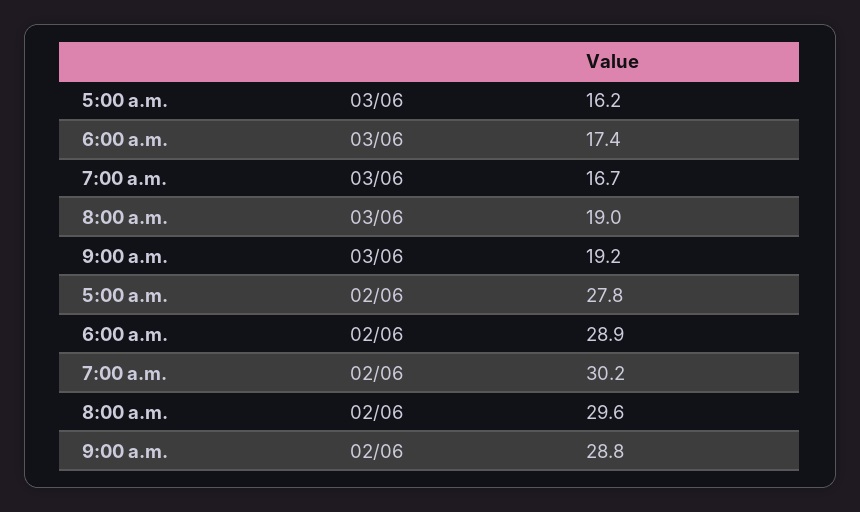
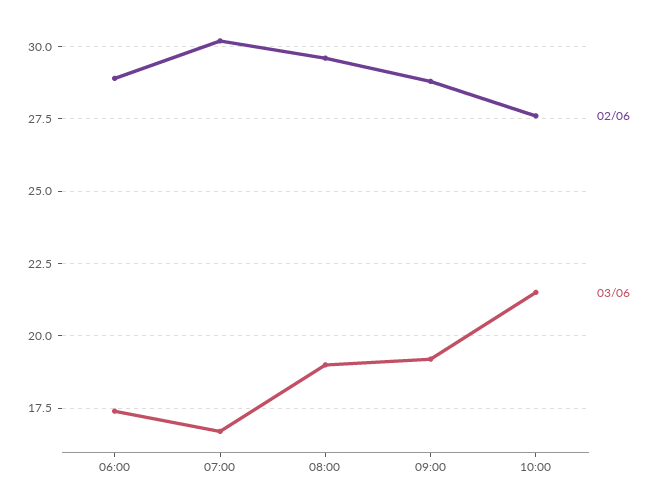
03/06, 5:00 a.m.: 16.2 -> none
02/06, 5:00 a.m.: 27.8 -> none
02/06, 10:00: none -> 27.5
03/06, 10:00: none -> 21.5

